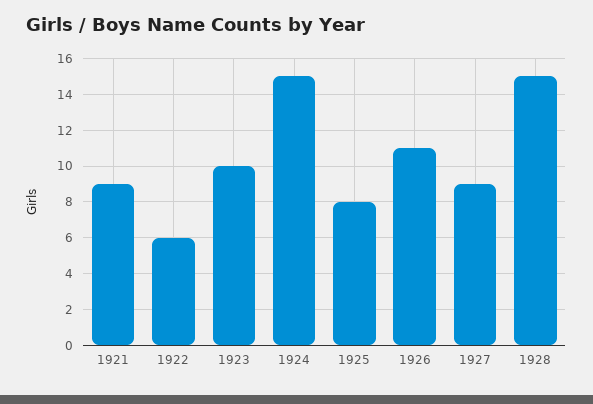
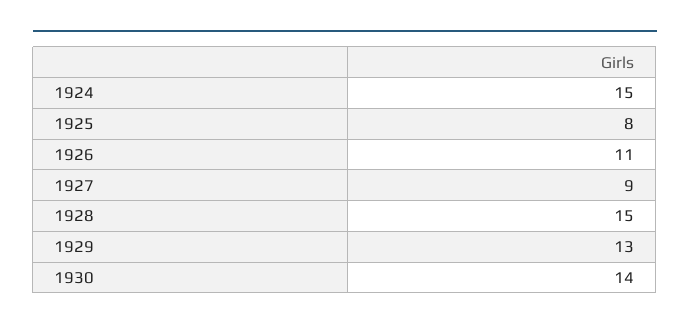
1921: 9 -> none
1922: 6 -> none
1923: 10 -> none
1929: none -> 13
1930: none -> 14

